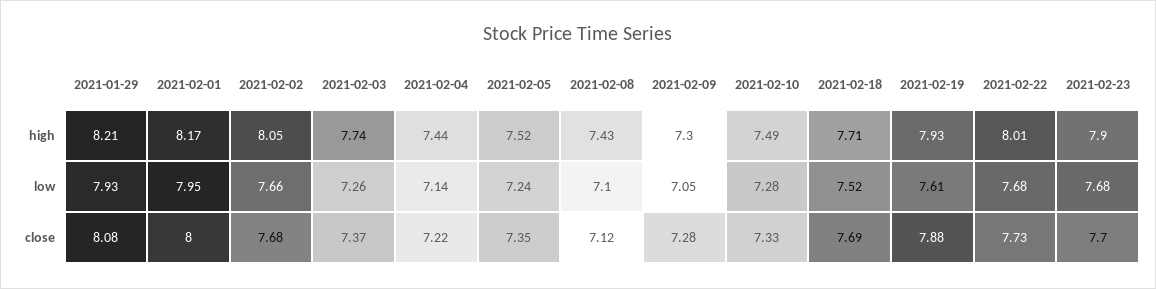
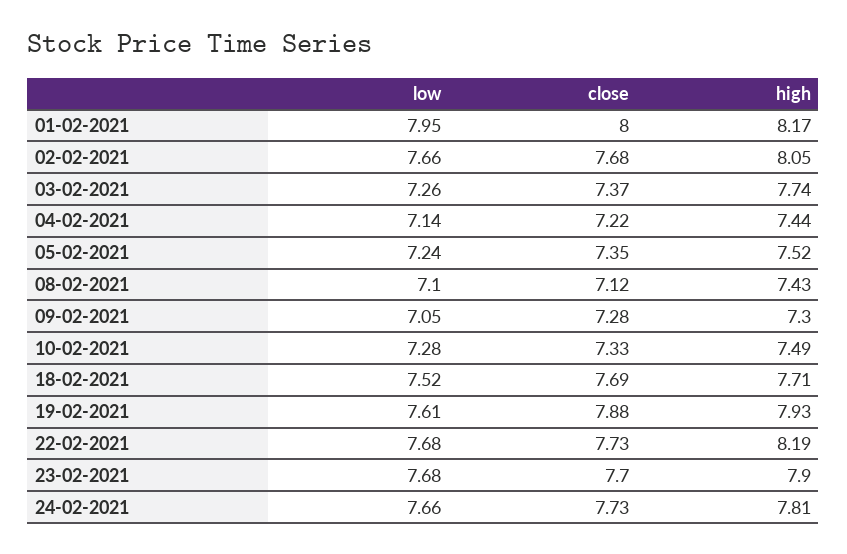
2021-01-29, high: 8.21 -> none
2021-02-22, high: 8.01 -> 8.19
2021-01-29, low: 7.93 -> none
2021-01-29, close: 8.08 -> none
24-02-2021, low: none -> 7.66
24-02-2021, close: none -> 7.73
24-02-2021, high: none -> 7.81

